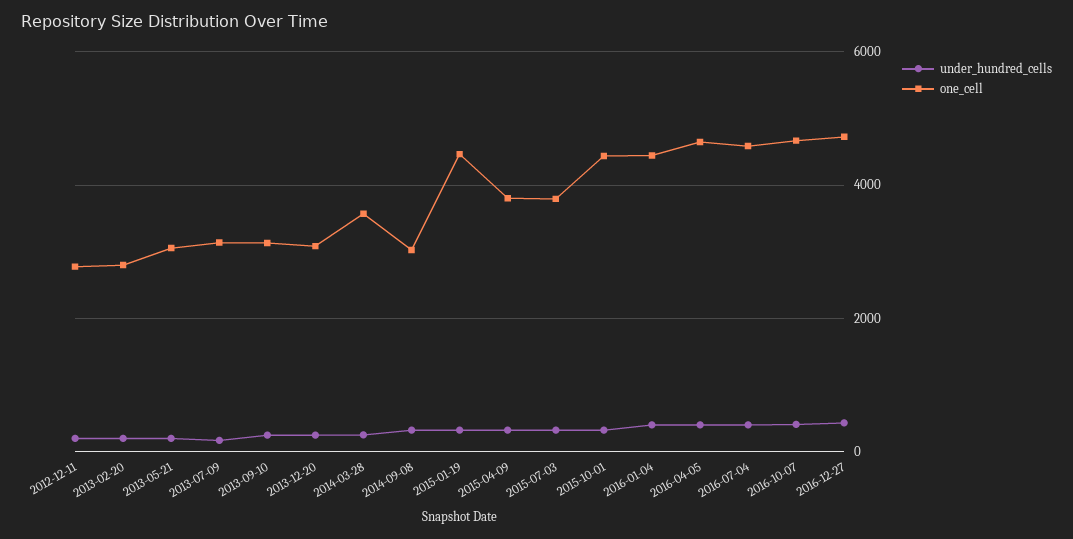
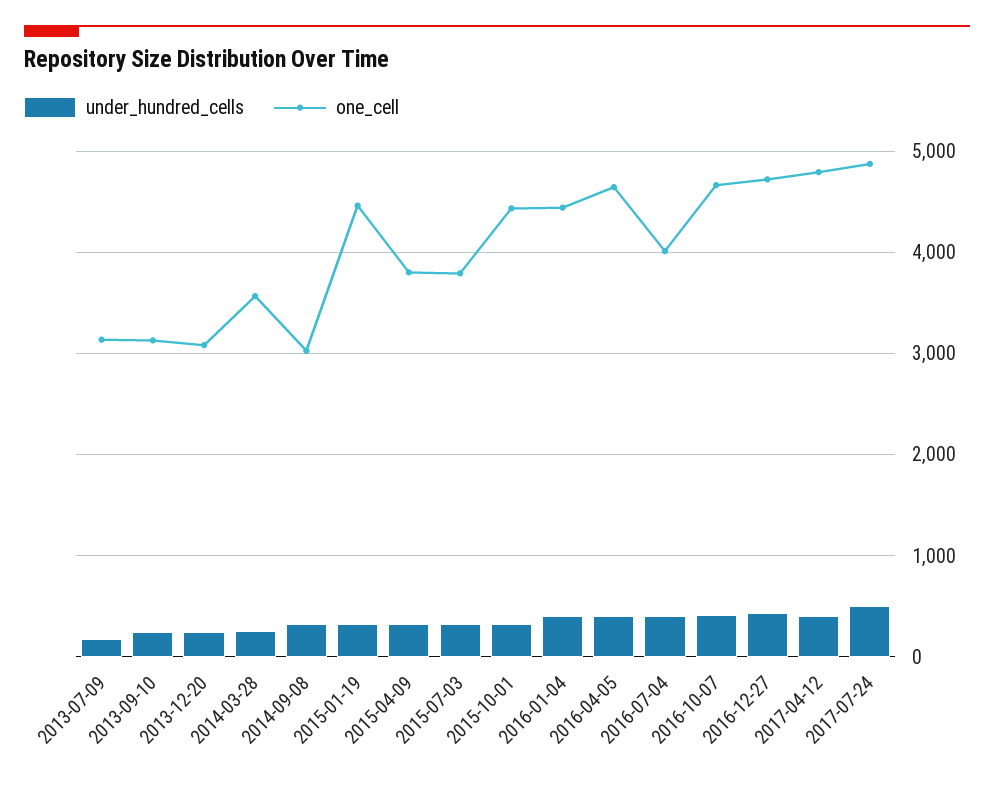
under_hundred_cells, 2012-12-11: 200 -> none
one_cell, 2012-12-11: 2800 -> none
under_hundred_cells, 2013-02-20: 200 -> none
one_cell, 2013-02-20: 2800 -> none
under_hundred_cells, 2013-05-21: 200 -> none
one_cell, 2013-05-21: 3000 -> none
one_cell, 2016-07-04: 4600 -> 4000
under_hundred_cells, 2017-04-12: none -> 400
one_cell, 2017-04-12: none -> 4800
under_hundred_cells, 2017-07-24: none -> 500
one_cell, 2017-07-24: none -> 4900

